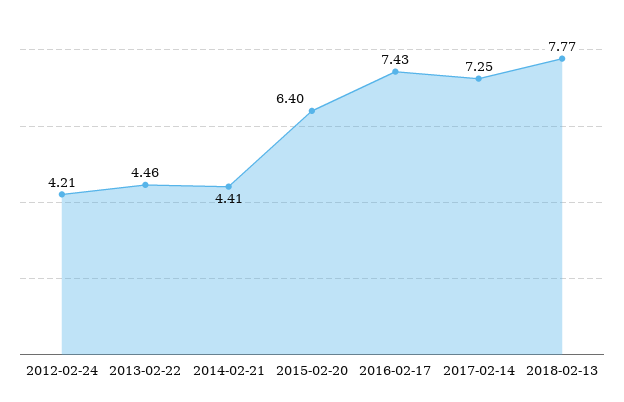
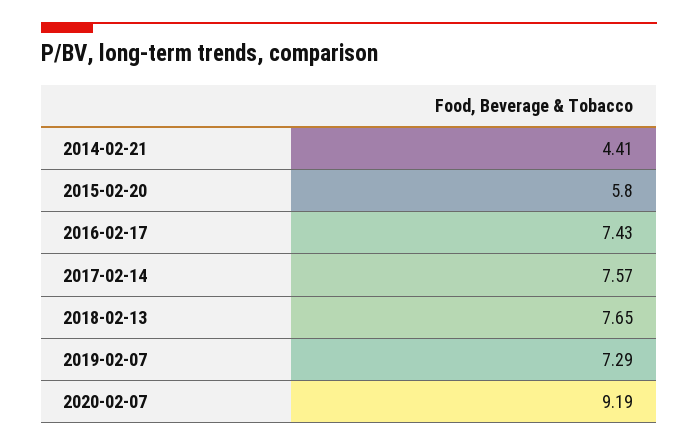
2012-02-24: 4.21 -> none
2013-02-22: 4.46 -> none
2015-02-20: 6.4 -> 5.8
2017-02-14: 7.25 -> 7.57
2018-02-13: 7.77 -> 7.65
2019-02-07: none -> 7.29
2020-02-07: none -> 9.19

